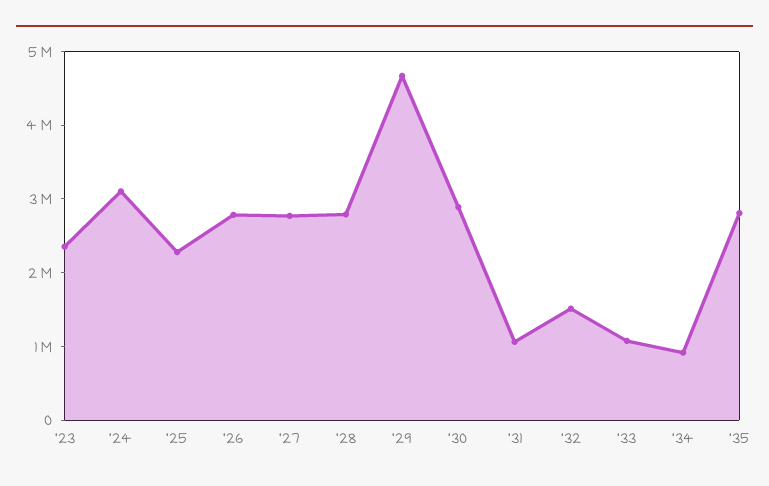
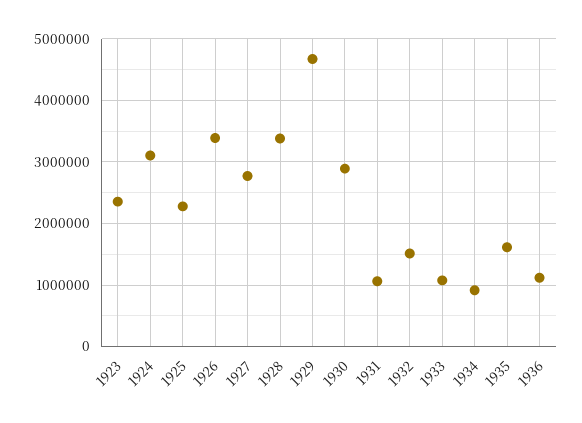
'26: 2800000 -> 3400000
'28: 2800000 -> 3400000
'35: 2800000 -> 1600000
1936: none -> 1100000

